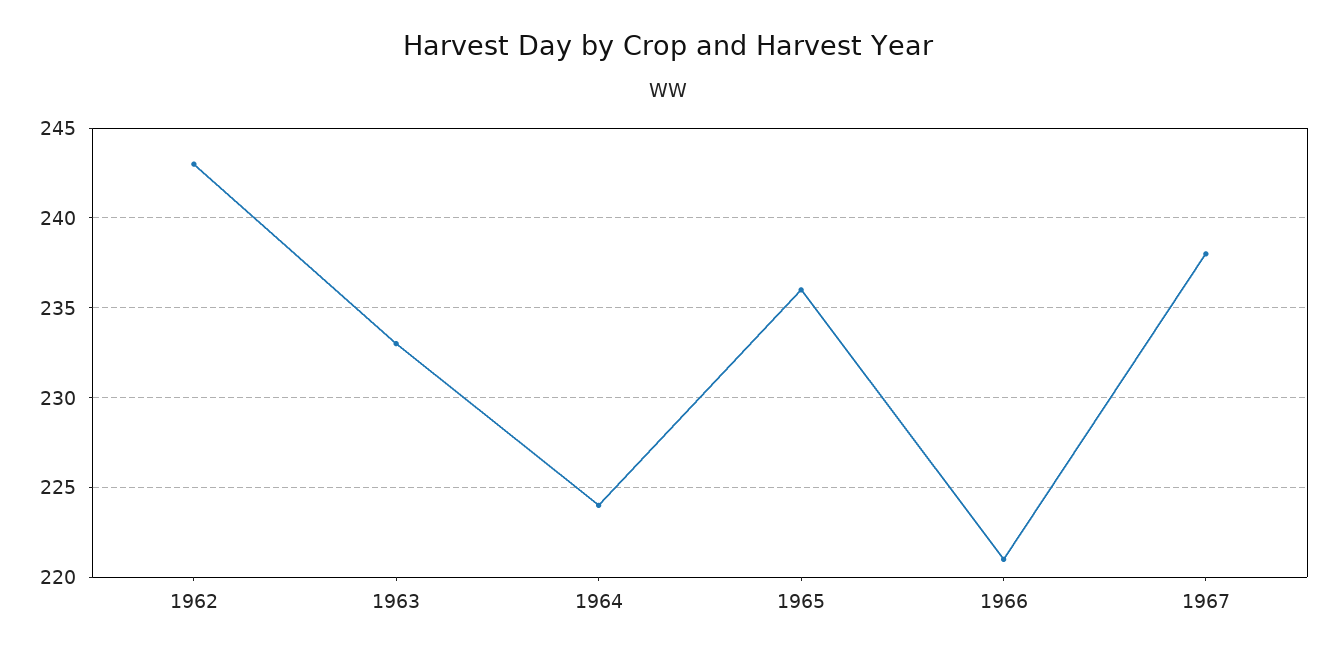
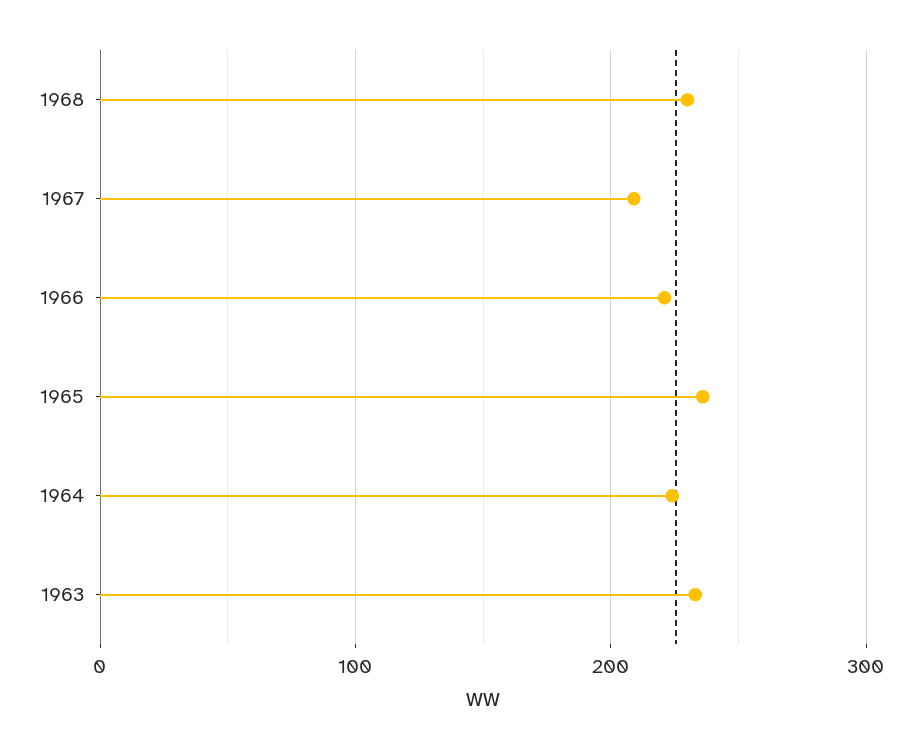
1962: 243 -> none
1967: 238 -> 210
1968: none -> 230

